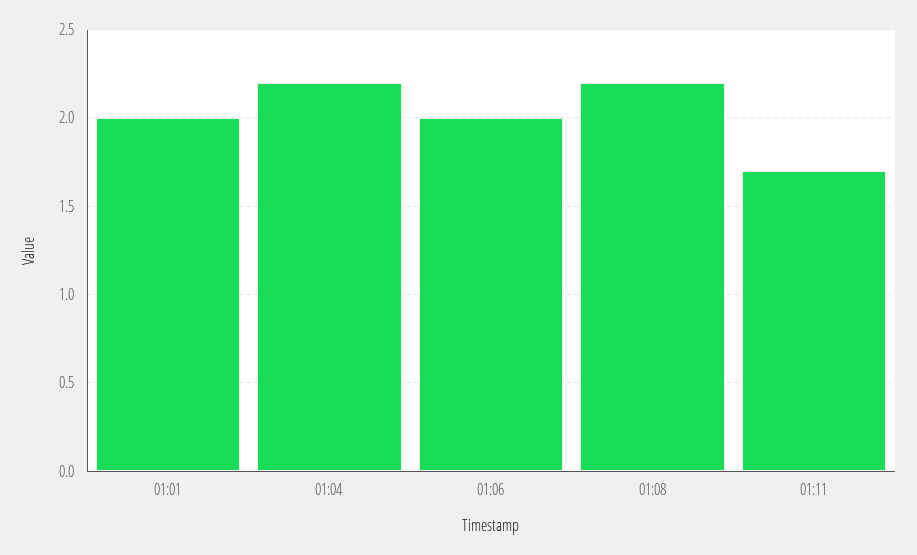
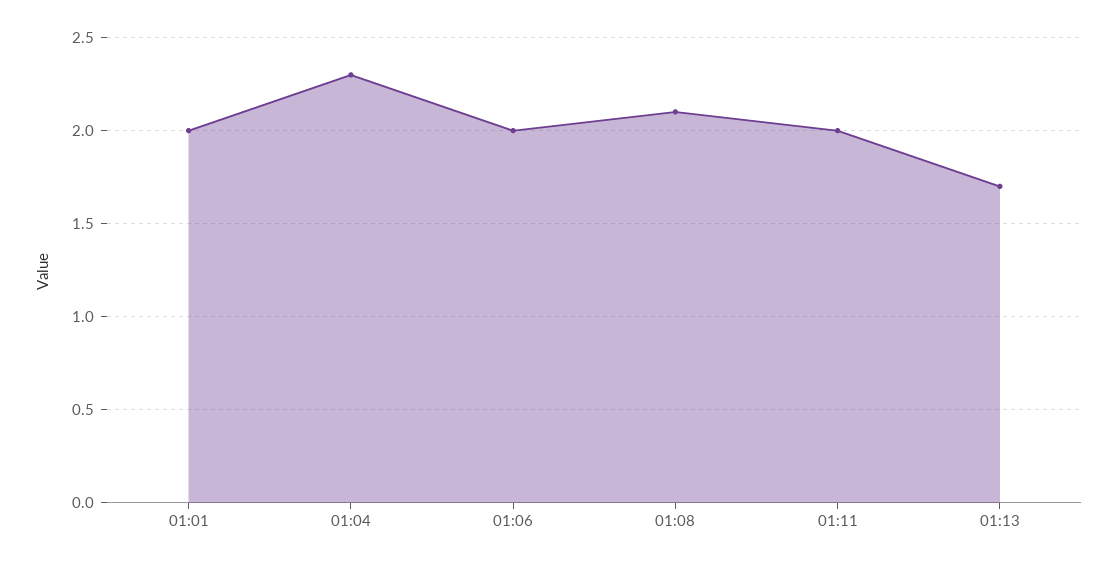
01:04: 2.2 -> 2.3
01:08: 2.2 -> 2.1
01:11: 1.7 -> 2
01:13: none -> 1.7

